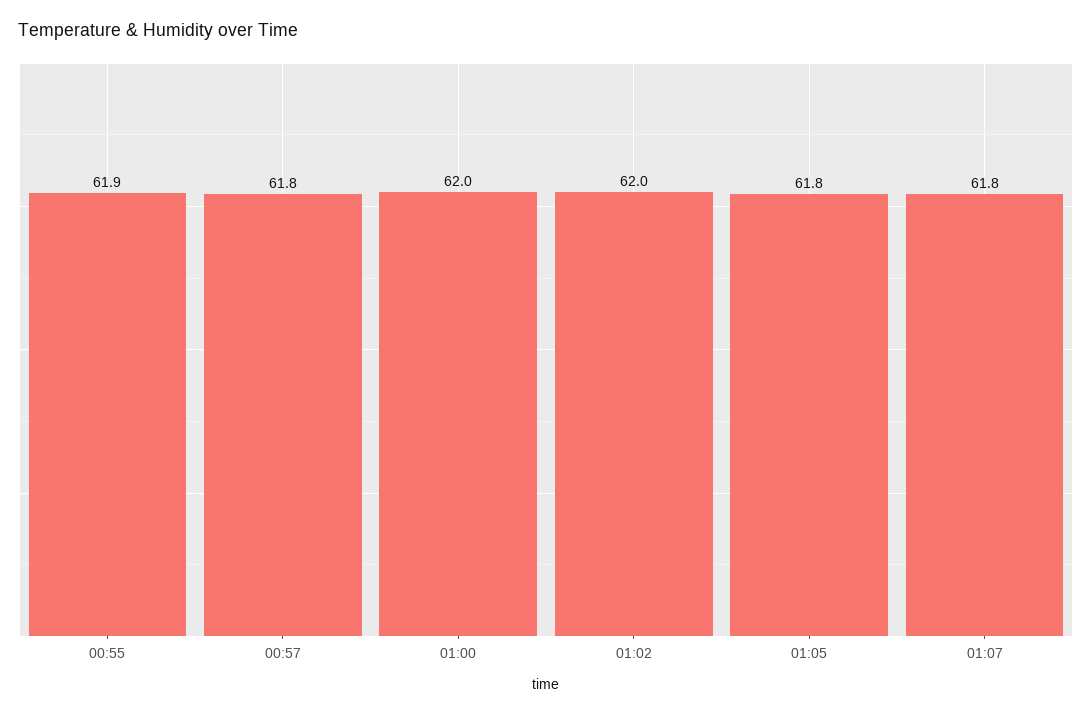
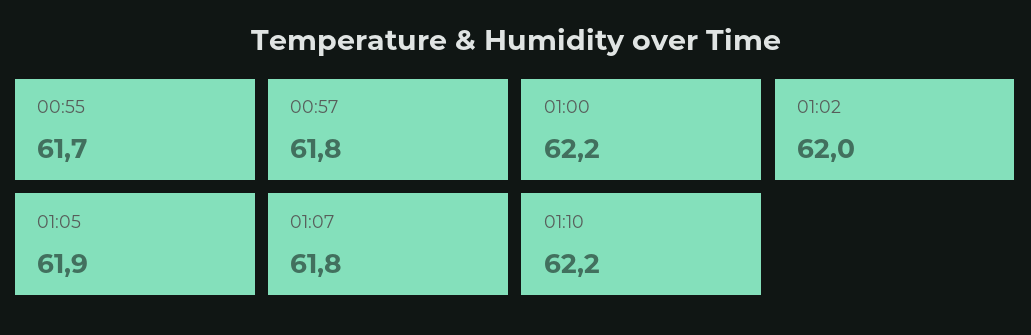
00:55: 61.9 -> 61.7
01:00: 62 -> 62.2
01:05: 61.8 -> 61.9
01:10: none -> 62.2

